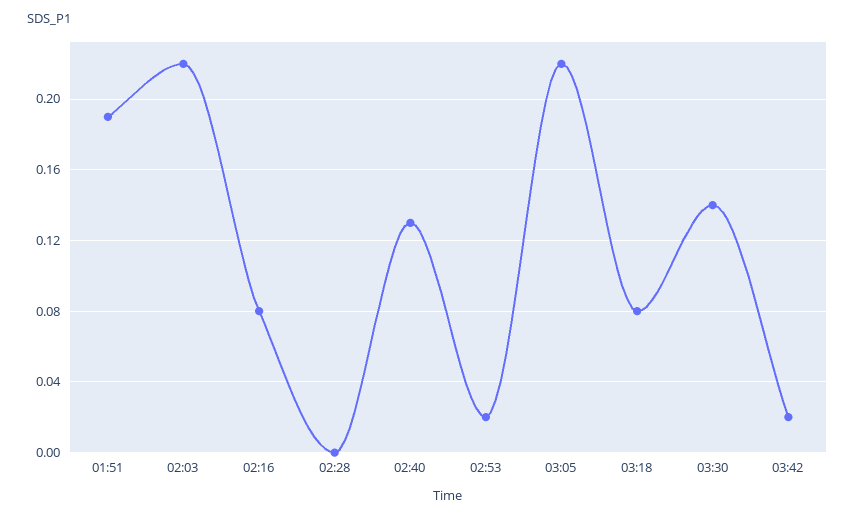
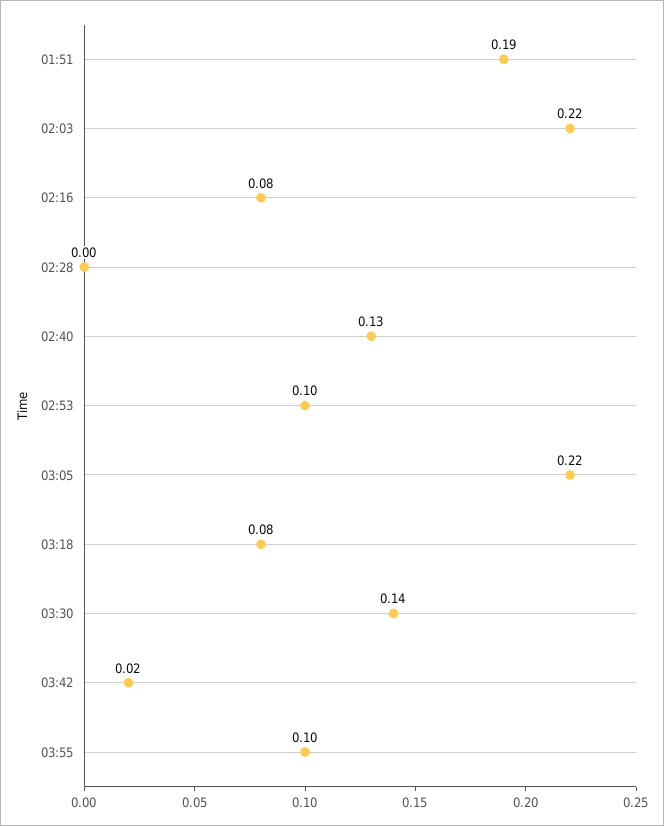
02:53: 0.02 -> 0.1
03:55: none -> 0.1

